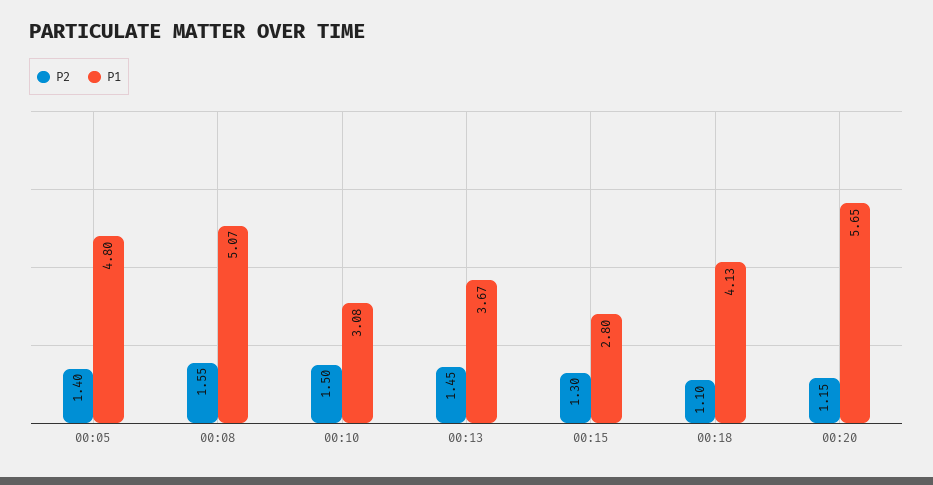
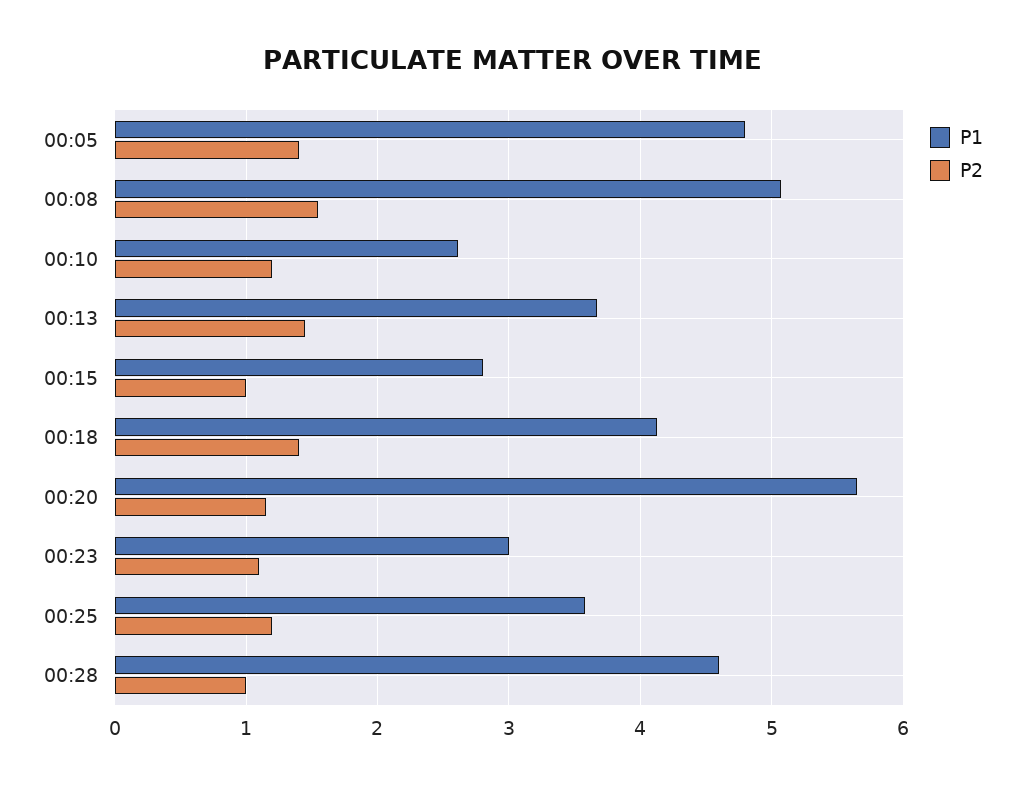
P2, 00:10: 1.5 -> 1.2
P1, 00:10: 3.08 -> 2.6
P2, 00:15: 1.3 -> 1
P2, 00:18: 1.1 -> 1.4
P1, 00:23: none -> 3
P2, 00:23: none -> 1.1
P1, 00:25: none -> 3.6
P2, 00:25: none -> 1.2
P1, 00:28: none -> 4.6
P2, 00:28: none -> 1

